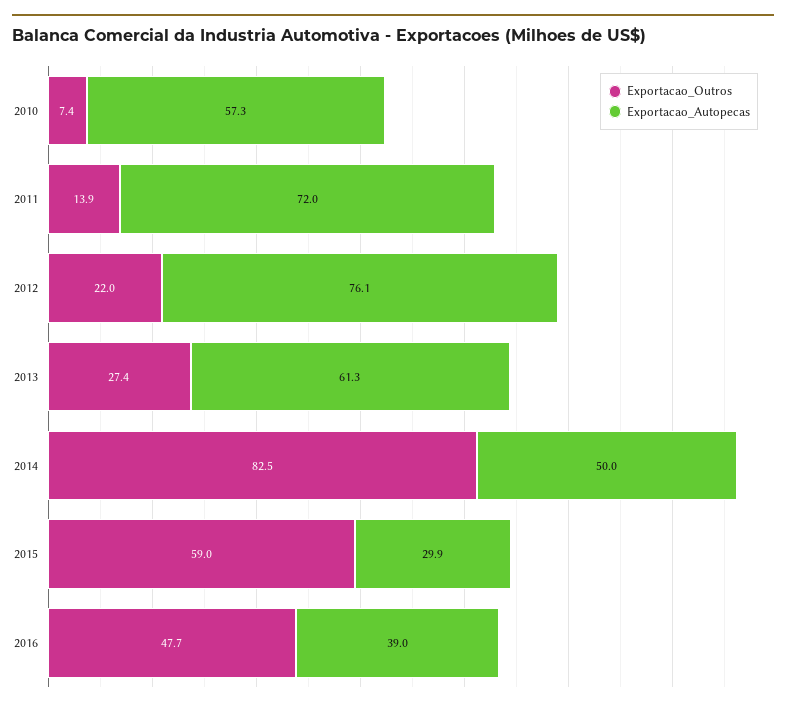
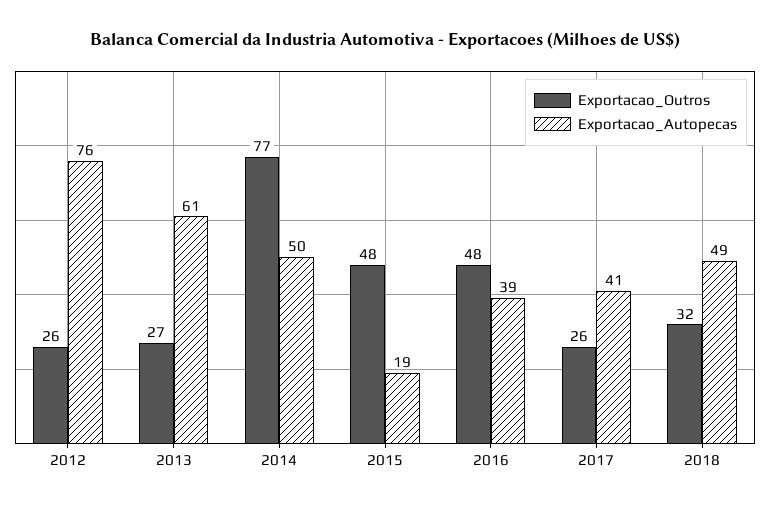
Exportacao_Outros, 2010: 7.4 -> none
Exportacao_Autopecas, 2010: 57.3 -> none
Exportacao_Outros, 2011: 13.9 -> none
Exportacao_Autopecas, 2011: 72 -> none
Exportacao_Outros, 2012: 22 -> 26
Exportacao_Outros, 2014: 82.5 -> 77
Exportacao_Outros, 2015: 59 -> 48
Exportacao_Autopecas, 2015: 29.9 -> 19
Exportacao_Outros, 2017: none -> 26
Exportacao_Autopecas, 2017: none -> 41
Exportacao_Outros, 2018: none -> 32
Exportacao_Autopecas, 2018: none -> 49

